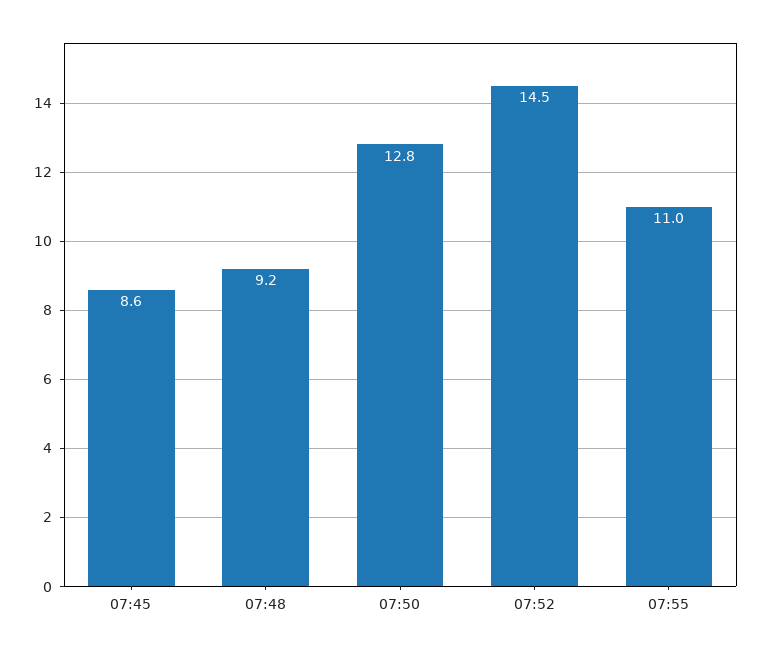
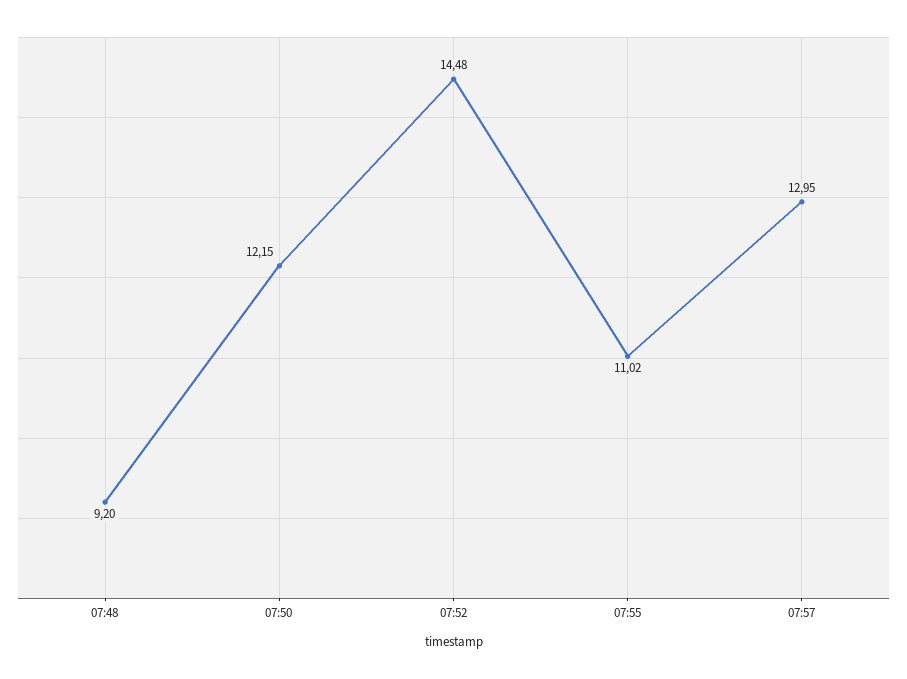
07:45: 8.6 -> none
07:50: 12.8 -> 12.15
07:57: none -> 12.95

